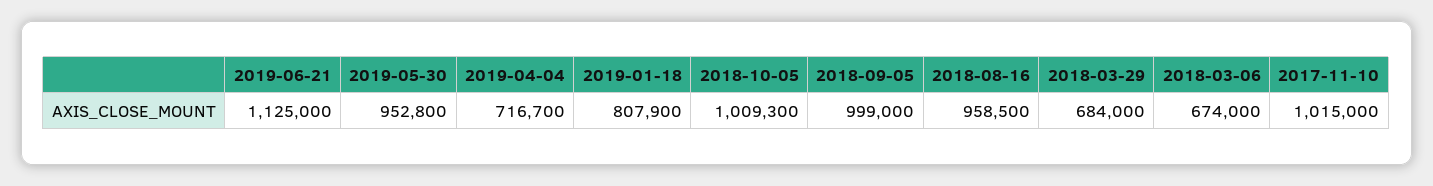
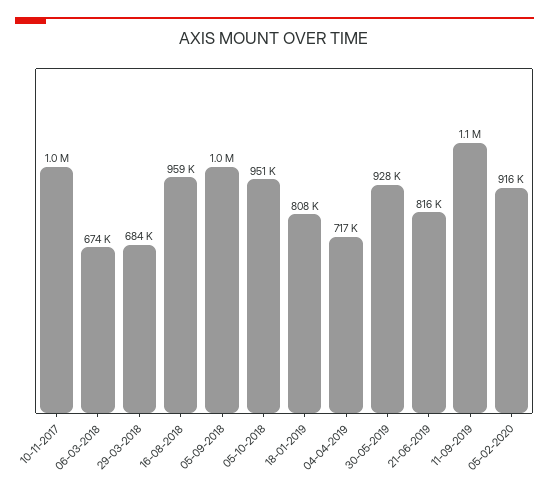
2019-06-21: 1125000 -> 816000
2019-05-30: 952800 -> 928000
2018-10-05: 1009300 -> 951000
11-09-2019: none -> 1100000
05-02-2020: none -> 916000

